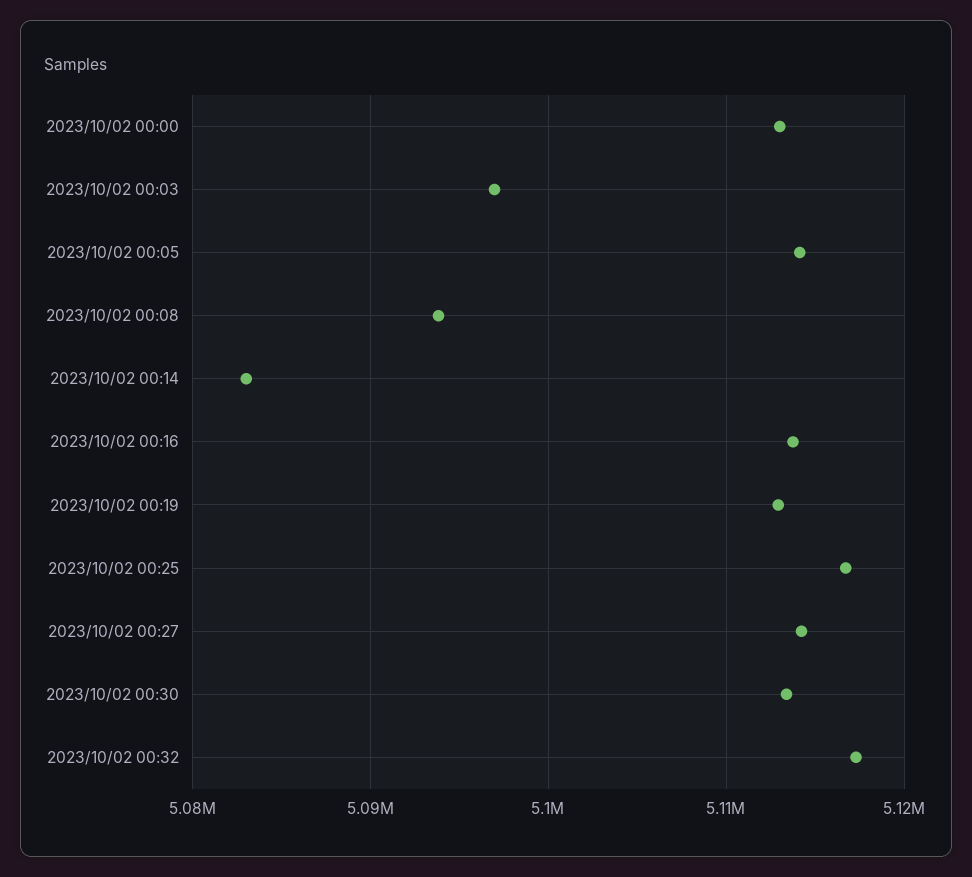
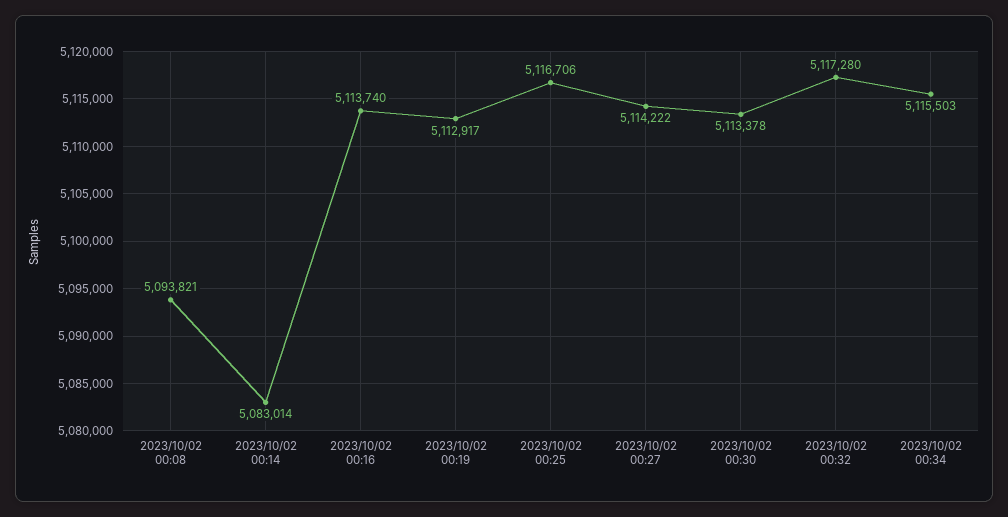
2023/10/02 00:00: 5113000 -> none
2023/10/02 00:03: 5097000 -> none
2023/10/02 00:05: 5114000 -> none
2023/10/02 00:34: none -> 5115503

